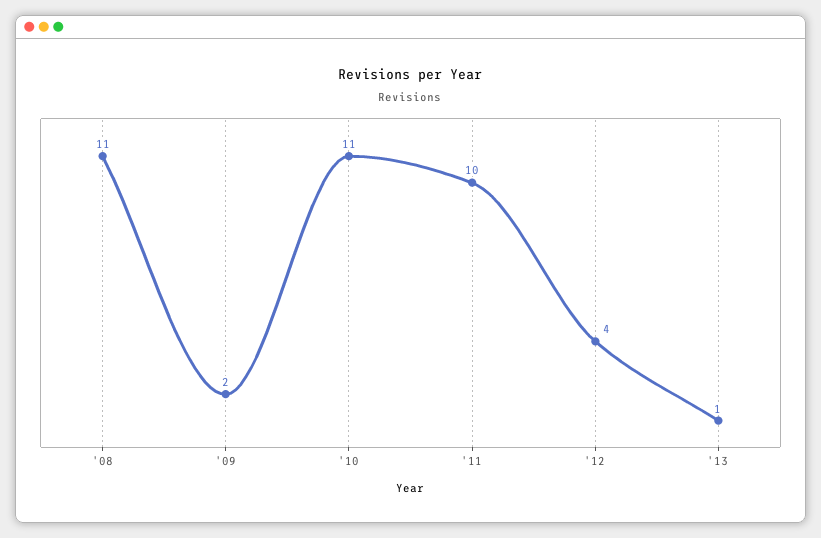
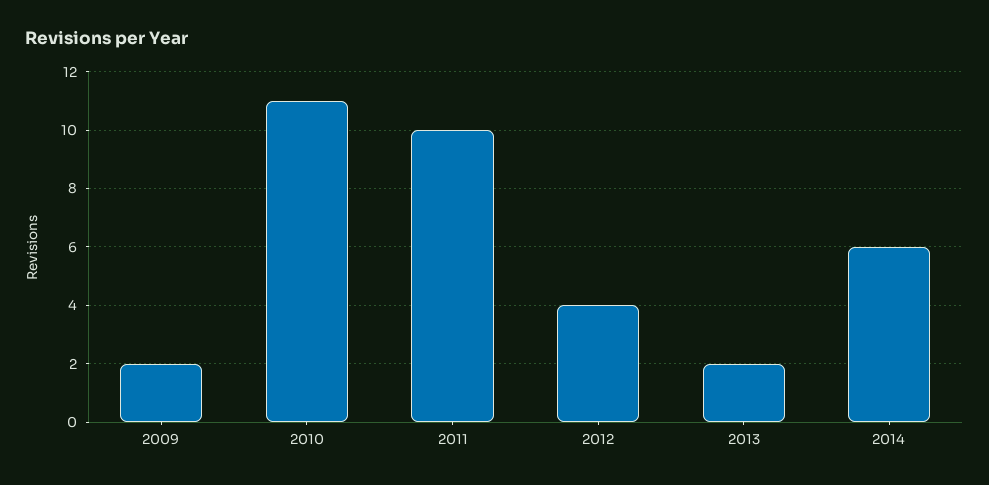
'08: 11 -> none
'13: 1 -> 2
2014: none -> 6

